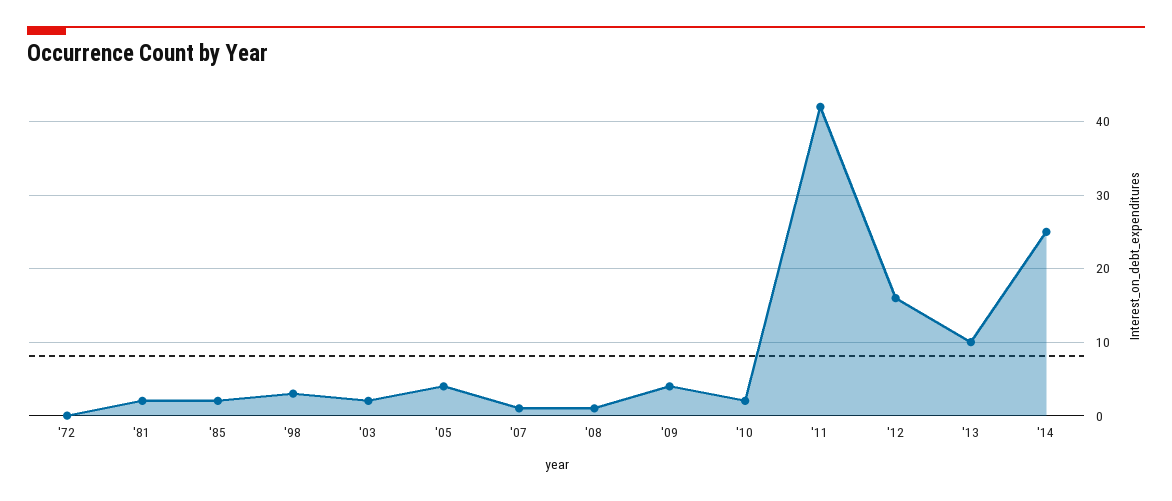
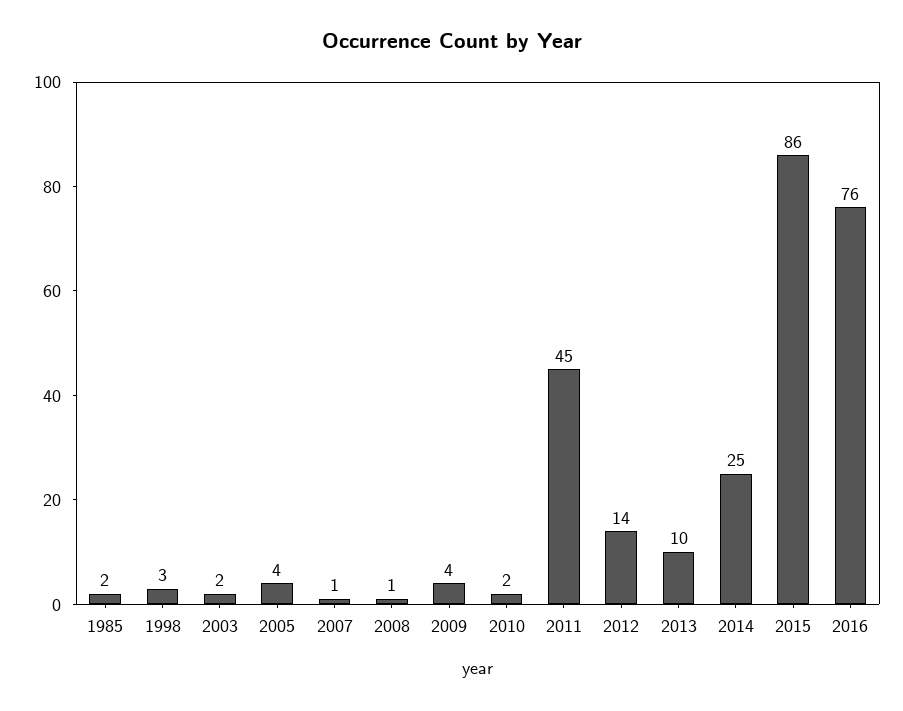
'72: 0 -> none
'81: 2 -> none
'11: 42 -> 45
'12: 16 -> 14
2015: none -> 86
2016: none -> 76

